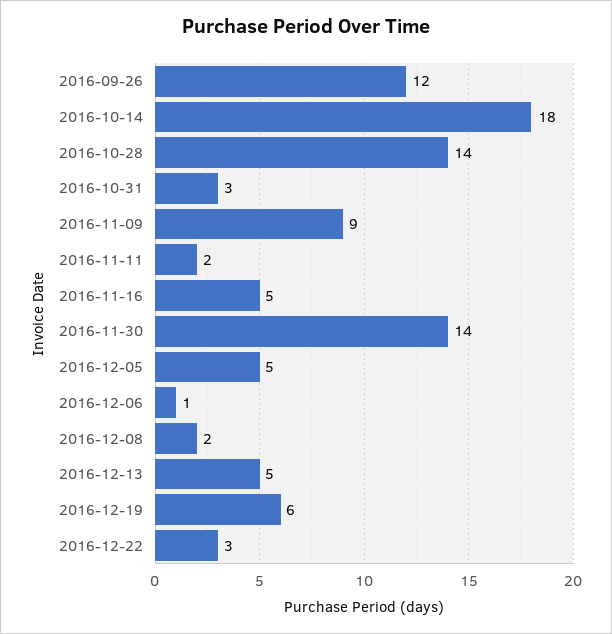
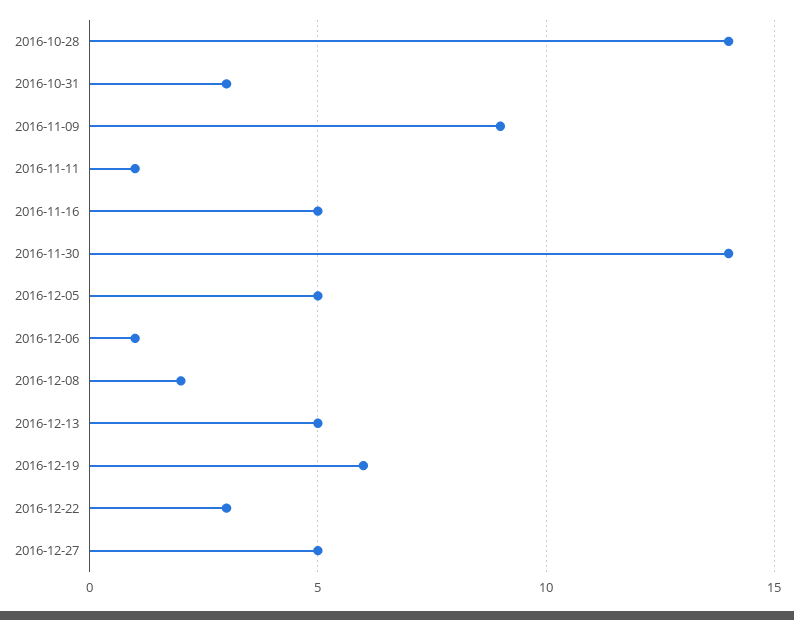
2016-09-26: 12 -> none
2016-10-14: 18 -> none
2016-11-11: 2 -> 1
2016-12-27: none -> 5

